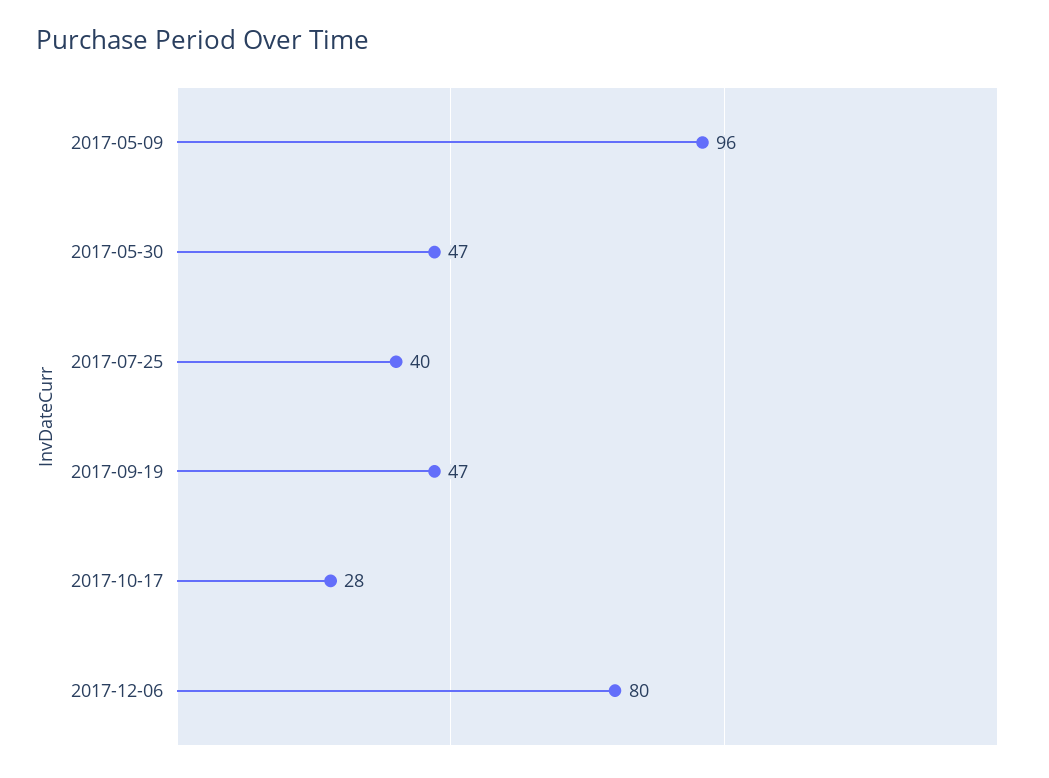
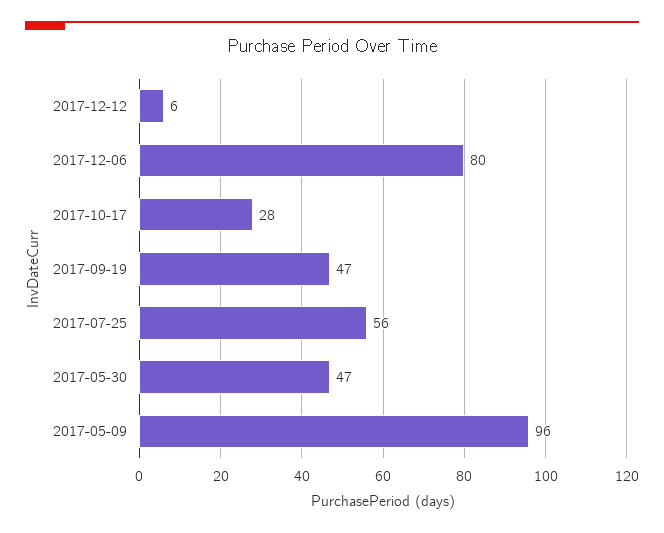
2017-07-25: 40 -> 56
2017-12-12: none -> 6

